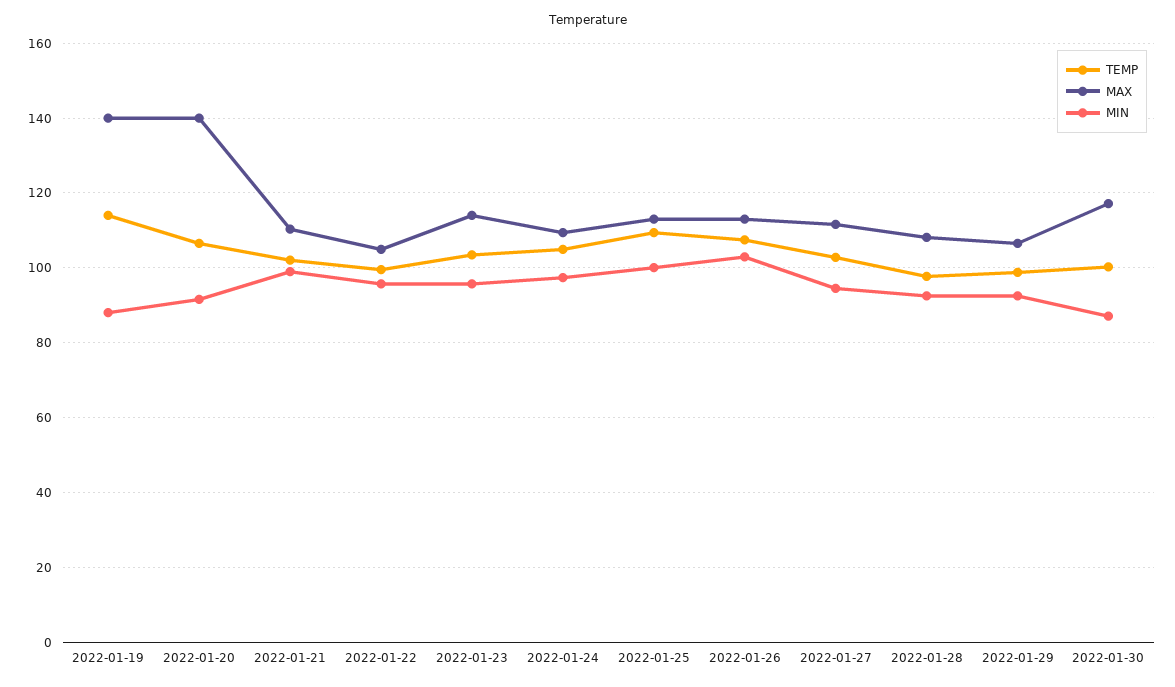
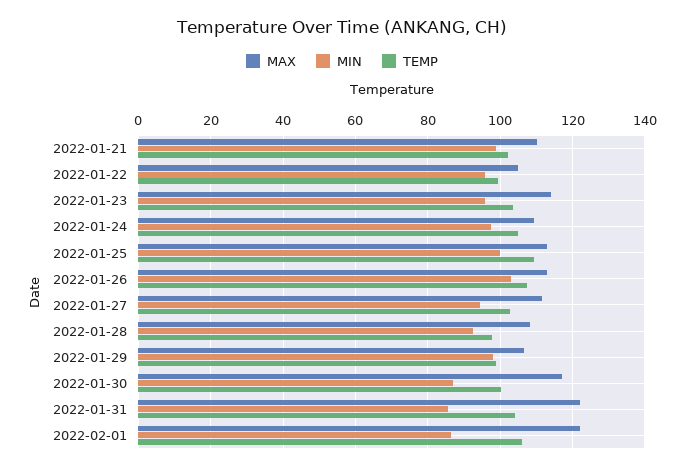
TEMP, 2022-01-19: 114 -> none
MAX, 2022-01-19: 140 -> none
MIN, 2022-01-19: 88 -> none
TEMP, 2022-01-20: 106 -> none
MAX, 2022-01-20: 140 -> none
MIN, 2022-01-20: 92 -> none
MIN, 2022-01-29: 92 -> 98
MAX, 2022-01-31: none -> 122
MIN, 2022-01-31: none -> 86
TEMP, 2022-01-31: none -> 104
MAX, 2022-02-01: none -> 122
MIN, 2022-02-01: none -> 86
TEMP, 2022-02-01: none -> 106

